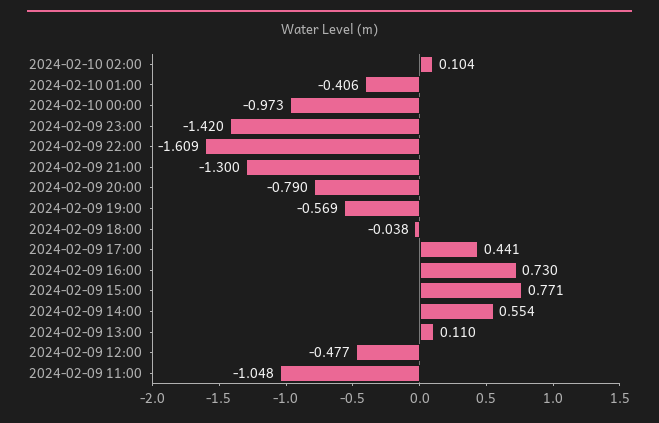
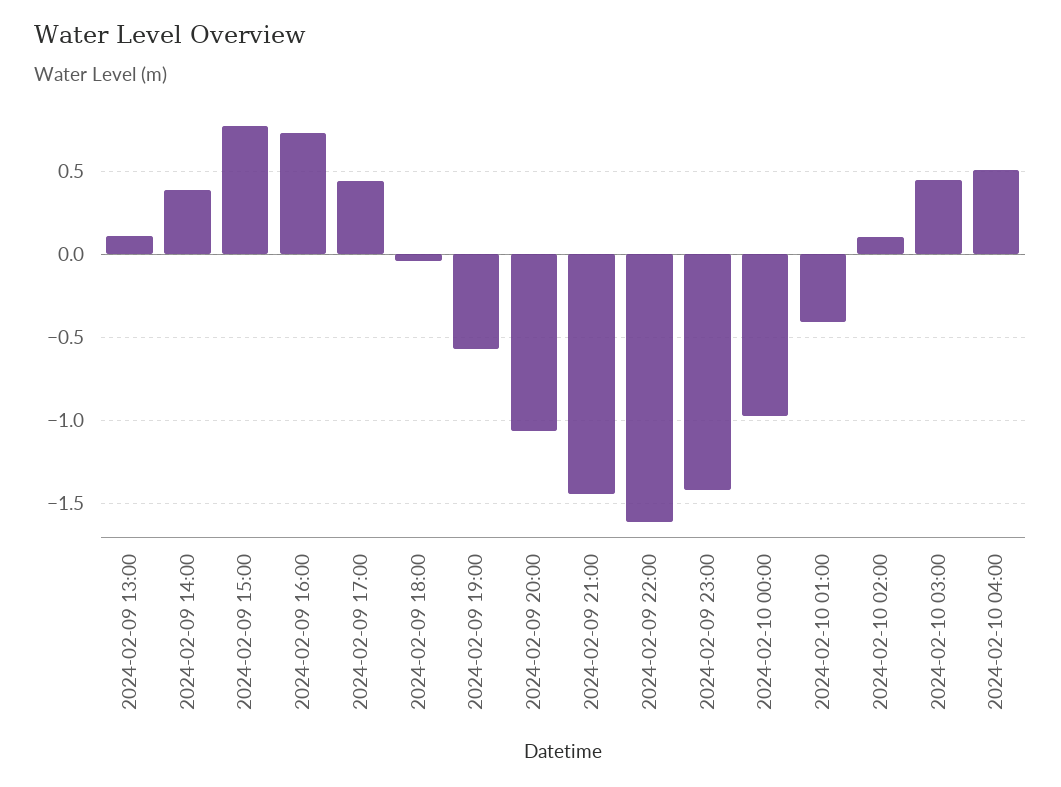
2024-02-09 21:00: -1.3 -> -1.45
2024-02-09 20:00: -0.79 -> -1.05
2024-02-09 14:00: 0.554 -> 0.4
2024-02-09 12:00: -0.477 -> none
2024-02-09 11:00: -1.048 -> none
2024-02-10 03:00: none -> 0.45
2024-02-10 04:00: none -> 0.5

